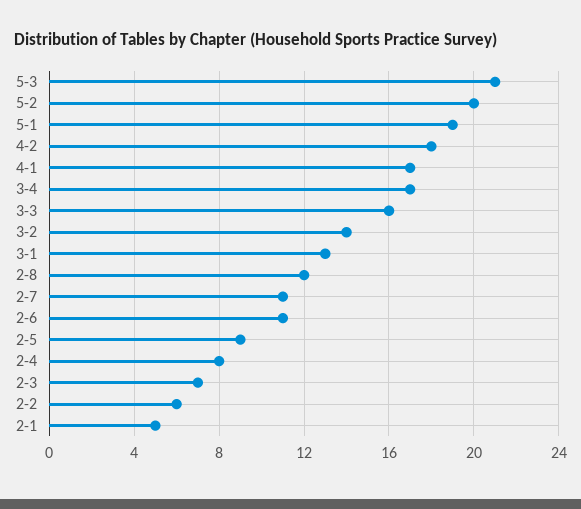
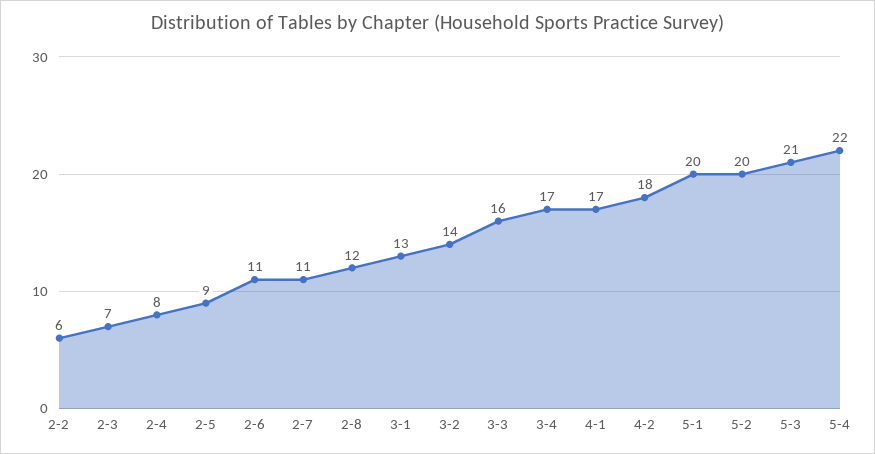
5-1: 19 -> 20
2-1: 5 -> none
5-4: none -> 22

